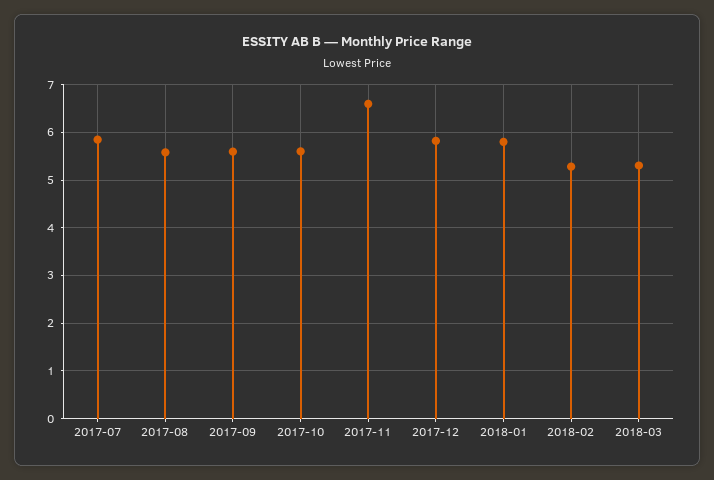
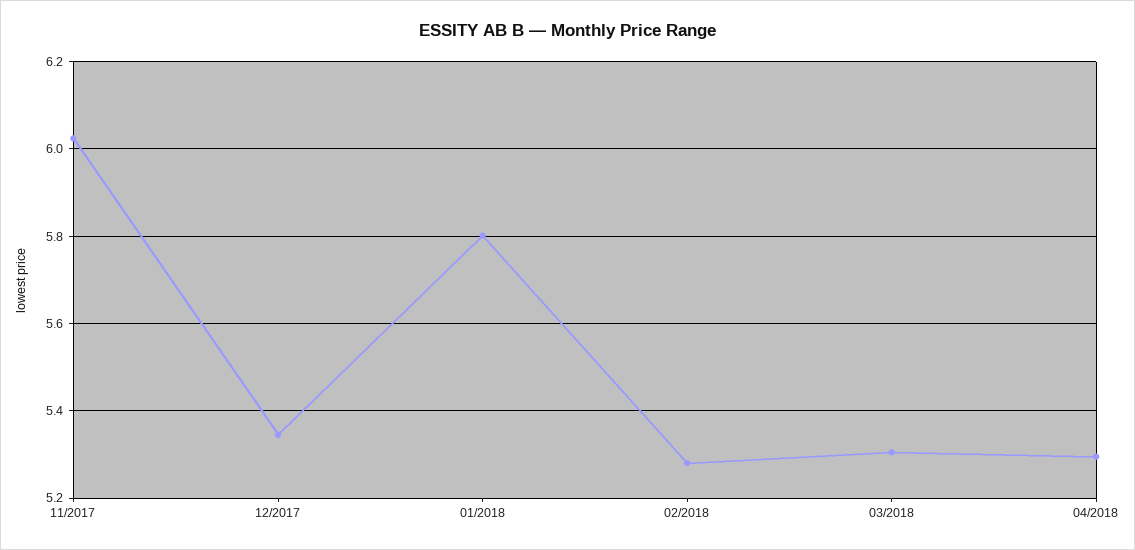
2017-07: 5.8 -> none
2017-08: 5.6 -> none
2017-09: 5.6 -> none
2017-10: 5.6 -> none
2017-11: 6.6 -> 6.02
2017-12: 5.8 -> 5.34
04/2018: none -> 5.3

